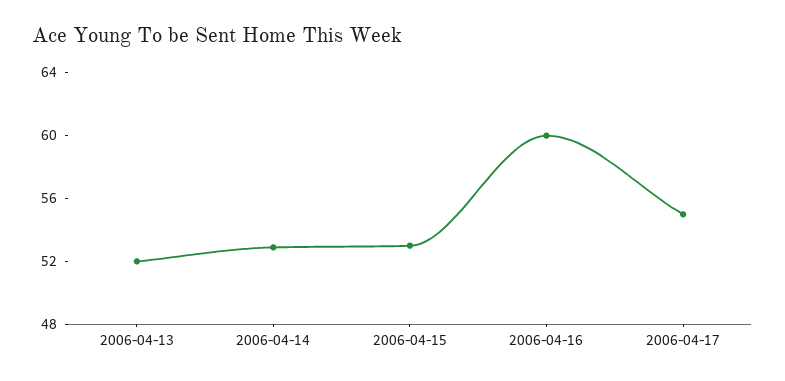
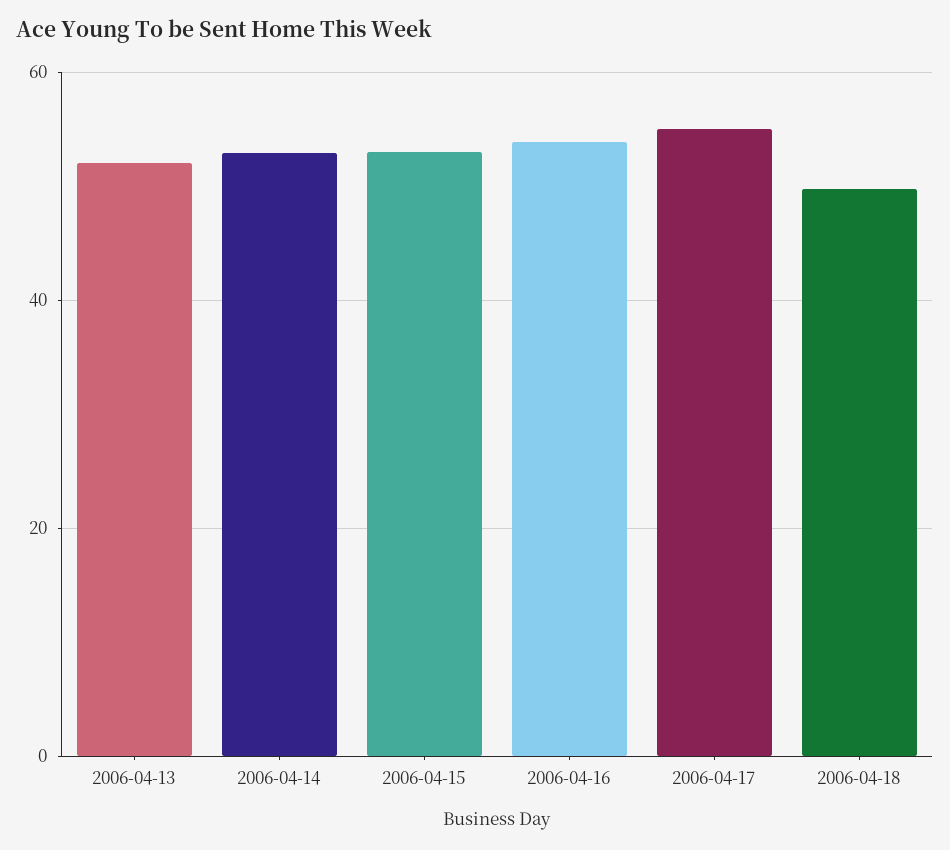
2006-04-16: 60 -> 54
2006-04-18: none -> 50

